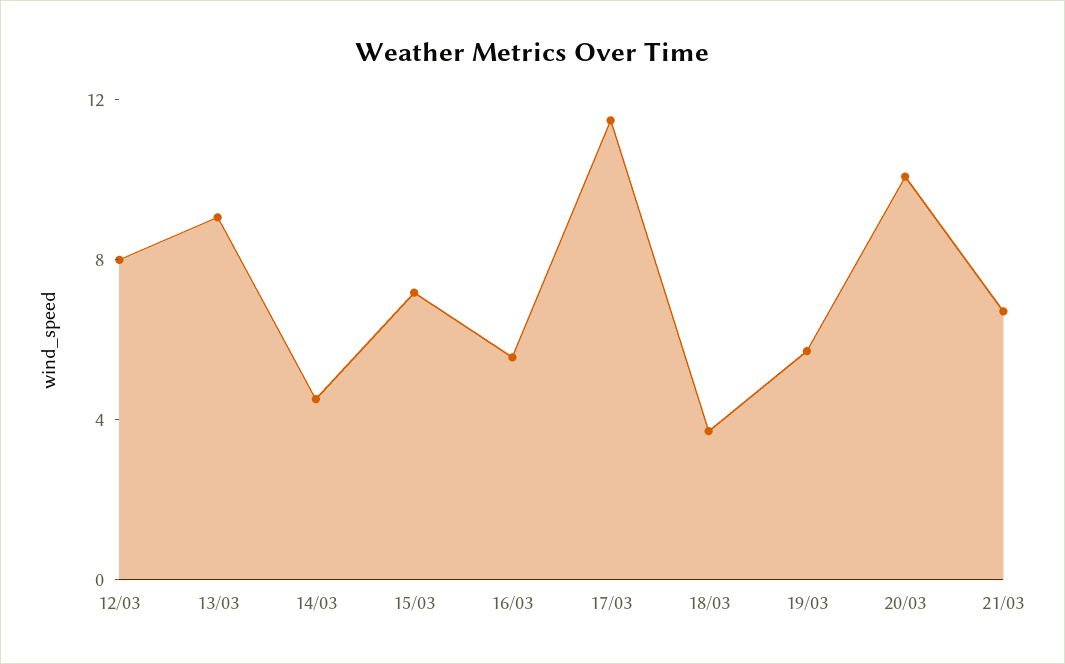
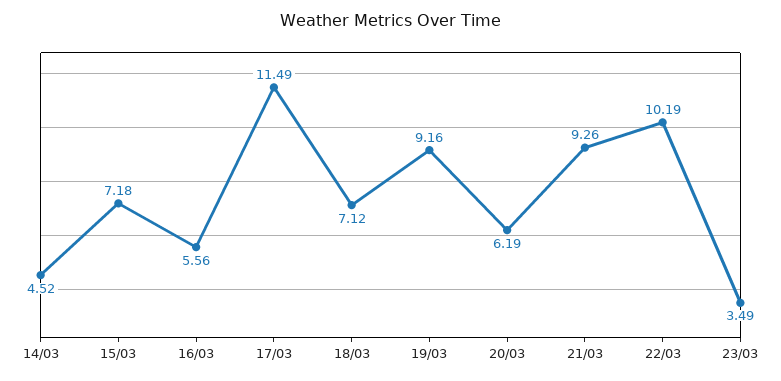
12/03: 8 -> none
13/03: 9 -> none
18/03: 4 -> 7.12
19/03: 6 -> 9.16
20/03: 10 -> 6.19
21/03: 7 -> 9.26
22/03: none -> 10.19
23/03: none -> 3.49

